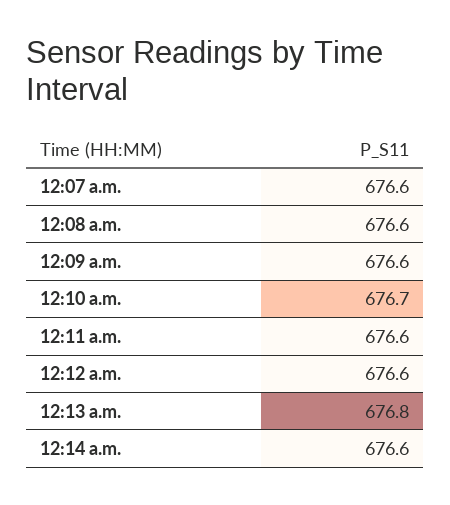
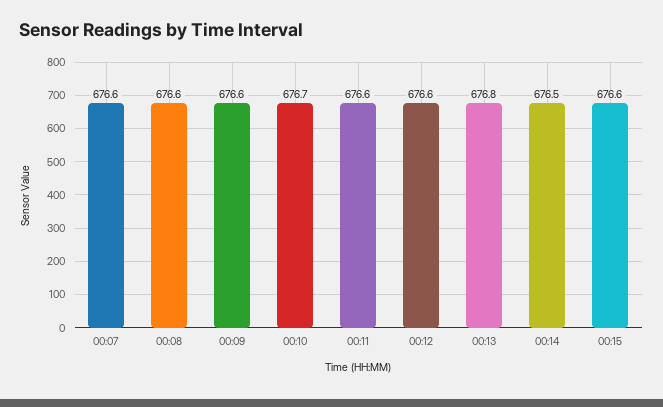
12:14 a.m.: 676.6 -> 676.5
00:15: none -> 676.6

